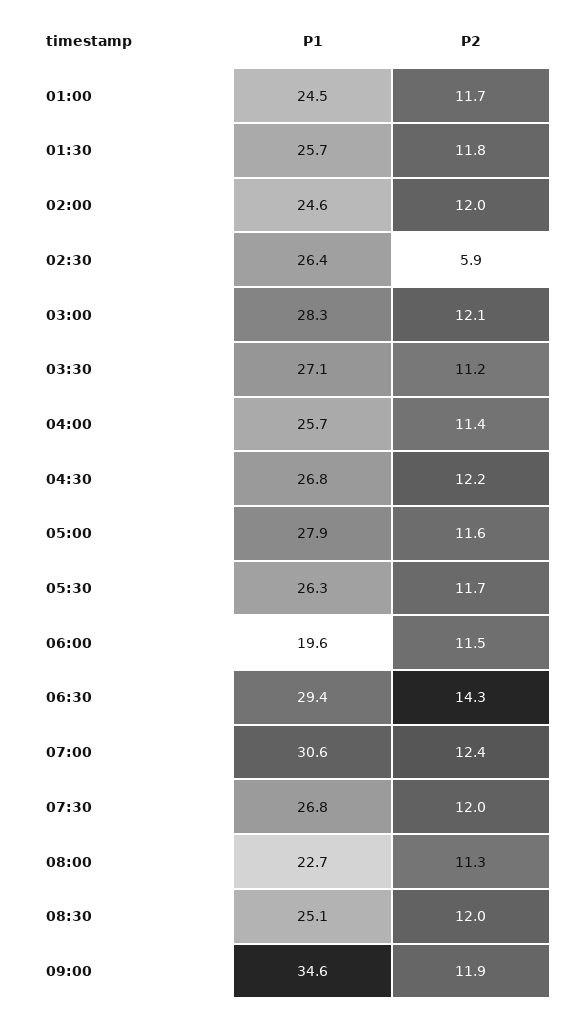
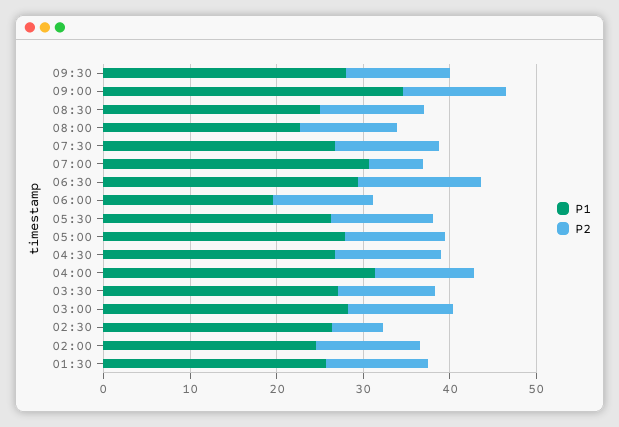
P1, 01:00: 24.5 -> none
P2, 01:00: 11.7 -> none
P1, 04:00: 25.7 -> 32
P2, 07:00: 12.4 -> 6
P1, 09:30: none -> 28
P2, 09:30: none -> 12

